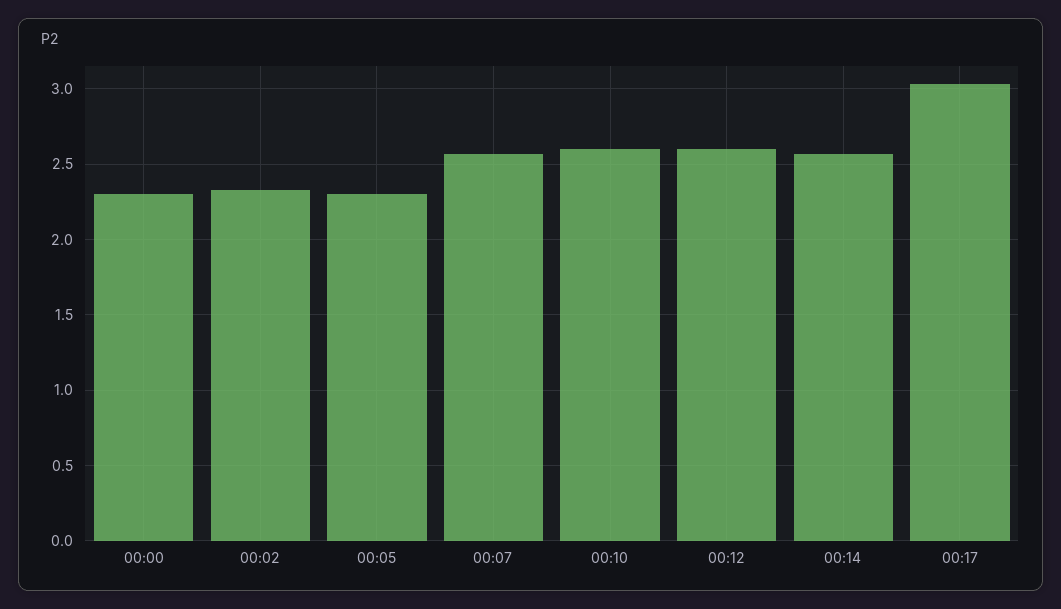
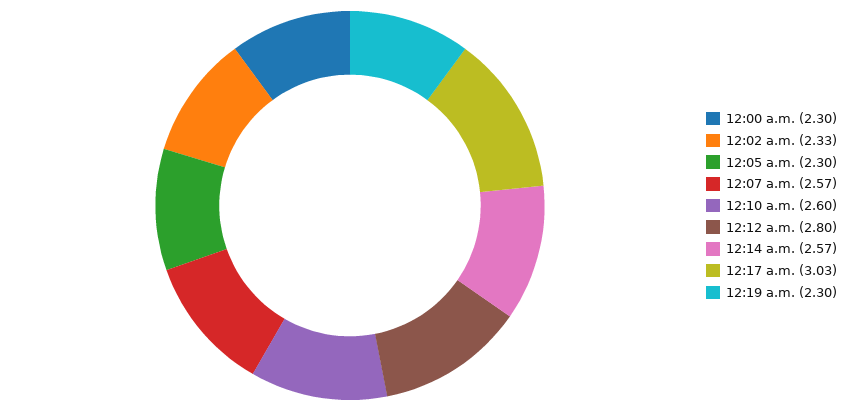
00:12: 2.6 -> 2.8
12:19 a.m.: none -> 2.3

